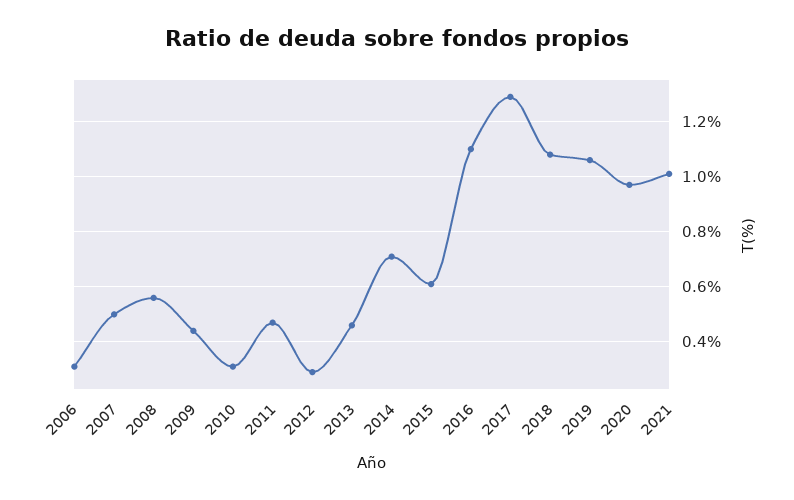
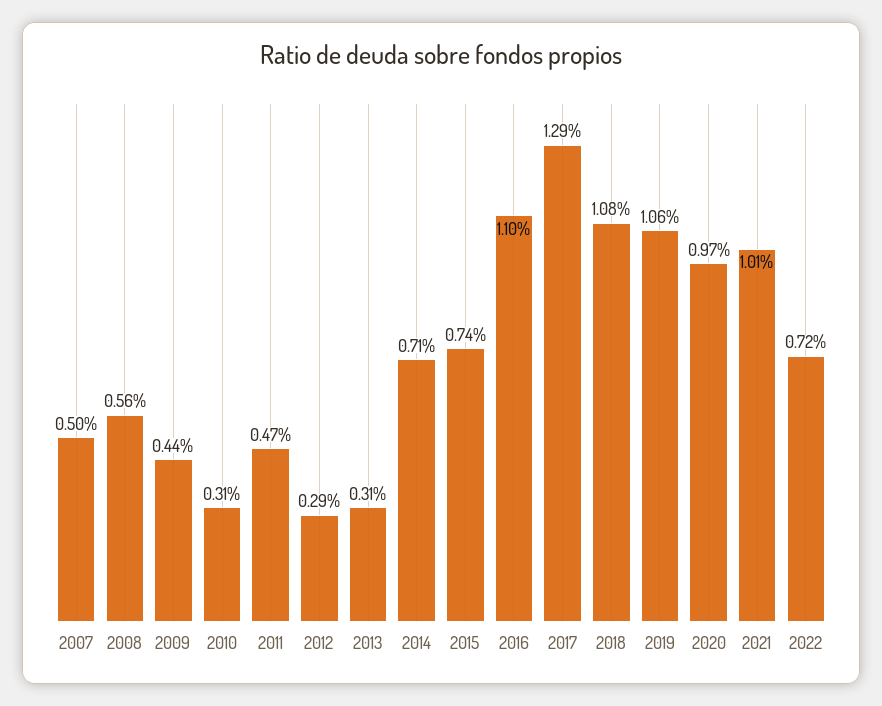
2006: 0.3 -> none
2013: 0.45 -> 0.31
2015: 0.6 -> 0.74
2022: none -> 0.72

